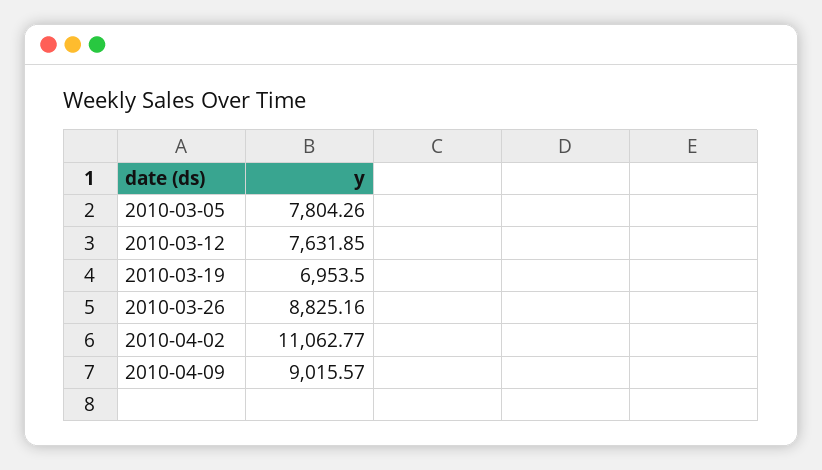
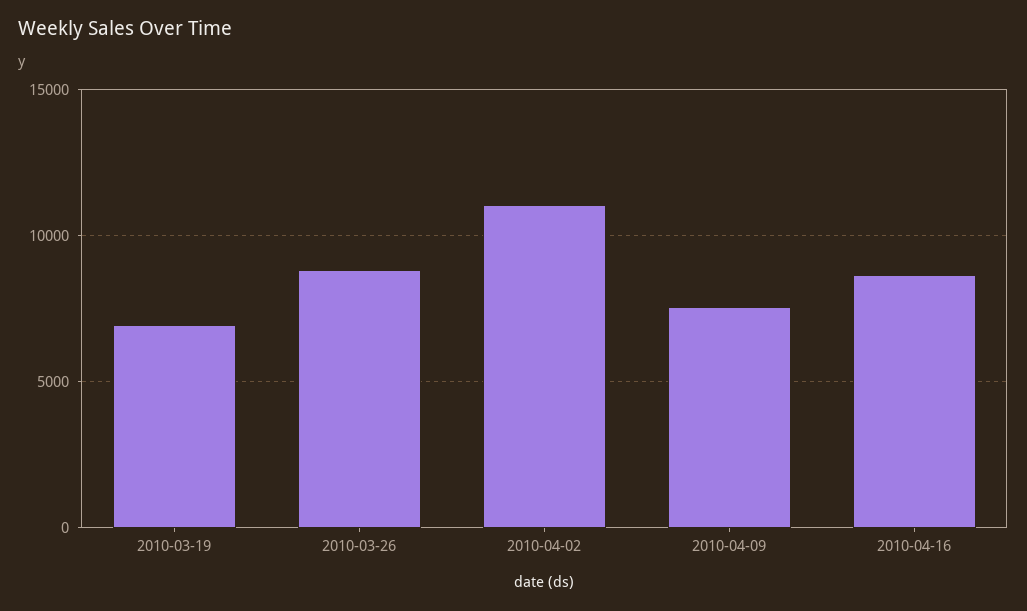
2010-03-05: 7804.26 -> none
2010-03-12: 7631.85 -> none
2010-04-09: 9015.57 -> 7500
2010-04-16: none -> 8500

